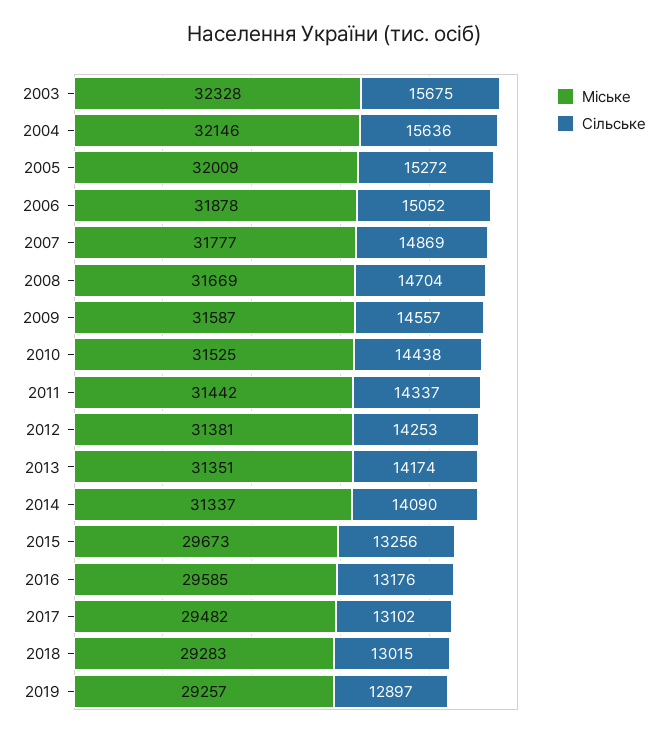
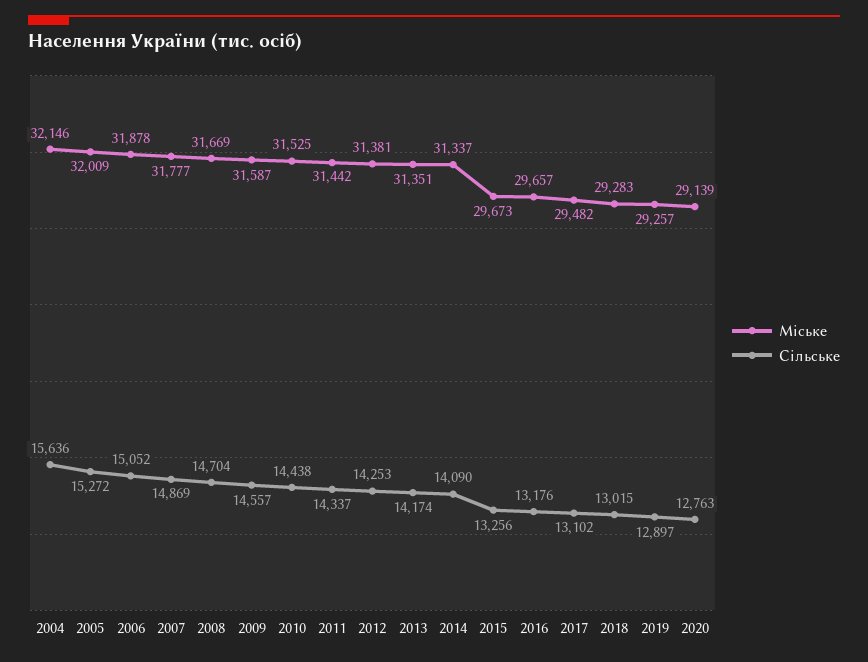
Міське, 2003: 32328 -> none
Сільське, 2003: 15675 -> none
Міське, 2016: 29585 -> 29657
Міське, 2020: none -> 29139
Сільське, 2020: none -> 12763

